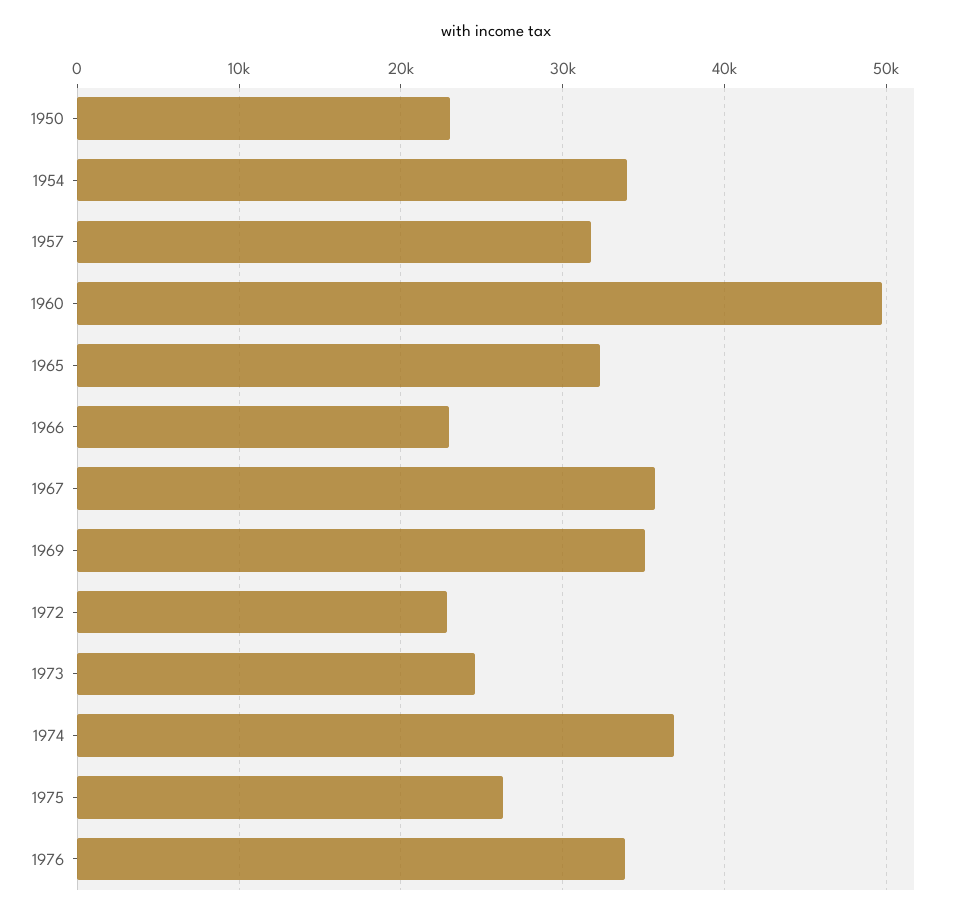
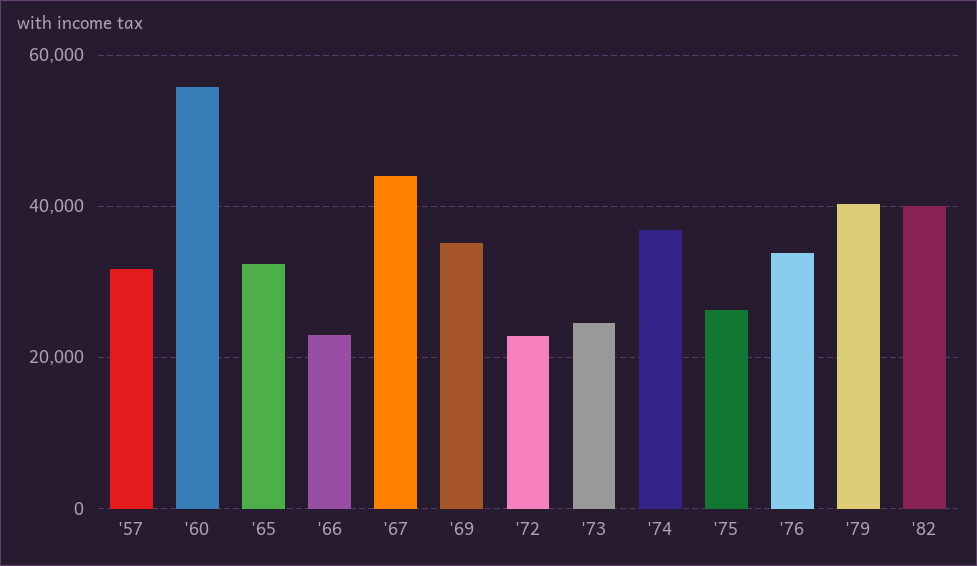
1950: 23000 -> none
1954: 34000 -> none
1960: 50000 -> 56000
1967: 36000 -> 44000
'79: none -> 40000
'82: none -> 40000

